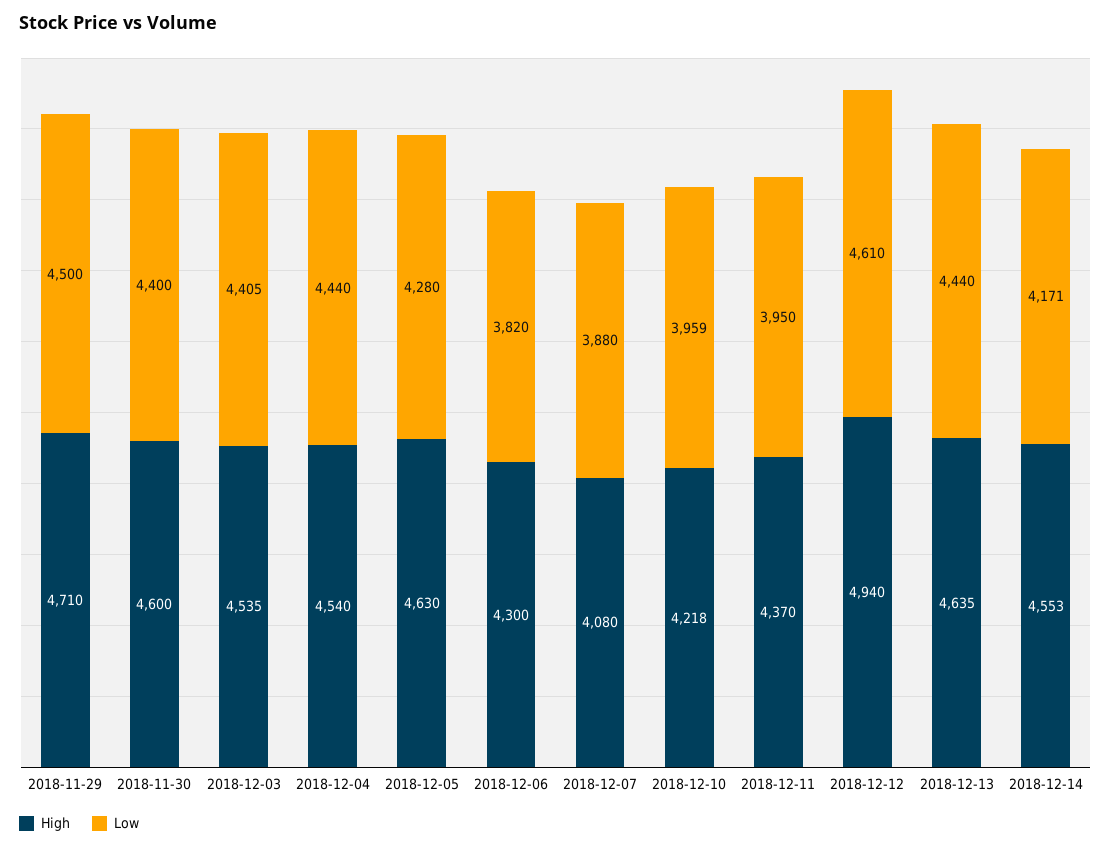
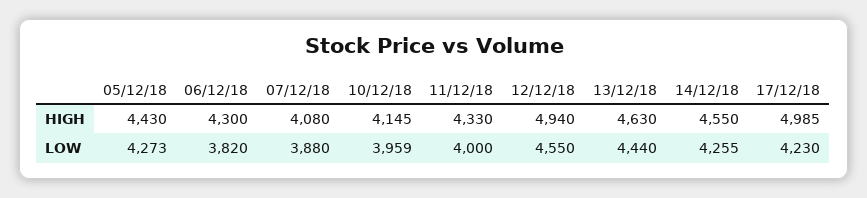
High, 2018-11-29: 4710 -> none
Low, 2018-11-29: 4500 -> none
High, 2018-11-30: 4600 -> none
Low, 2018-11-30: 4400 -> none
High, 2018-12-03: 4535 -> none
Low, 2018-12-03: 4405 -> none
High, 2018-12-04: 4540 -> none
Low, 2018-12-04: 4440 -> none
High, 2018-12-05: 4630 -> 4430
Low, 2018-12-05: 4280 -> 4273
High, 2018-12-10: 4218 -> 4145
High, 2018-12-11: 4370 -> 4330
Low, 2018-12-11: 3950 -> 4000
Low, 2018-12-12: 4610 -> 4550
High, 2018-12-13: 4635 -> 4630
High, 2018-12-14: 4553 -> 4550
Low, 2018-12-14: 4171 -> 4255
High, 17/12/18: none -> 4985
Low, 17/12/18: none -> 4230

